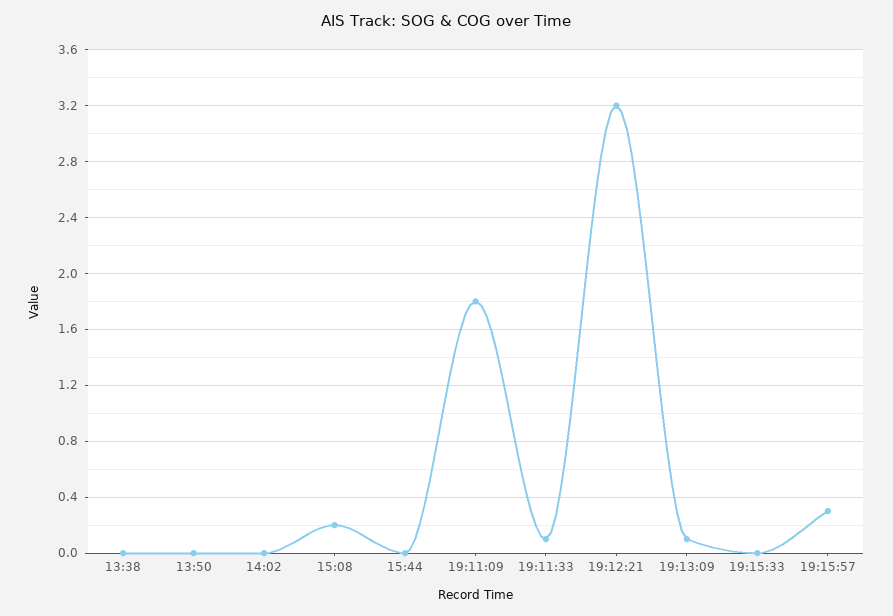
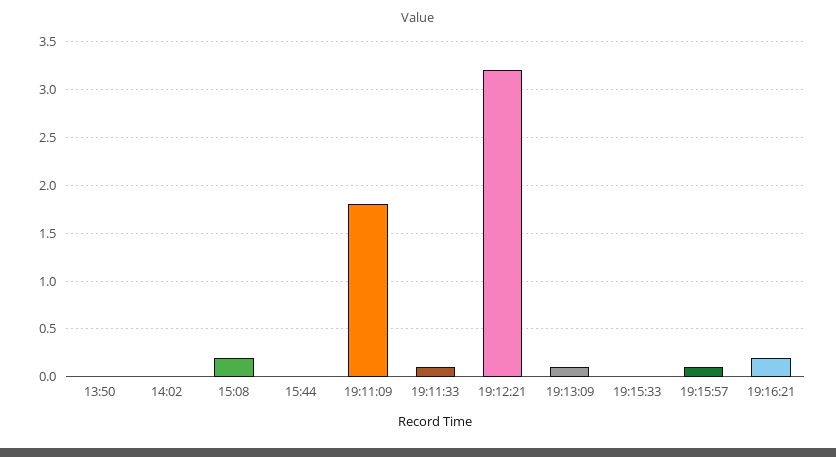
13:38: 0 -> none
19:15:57: 0.3 -> 0.1
19:16:21: none -> 0.2

